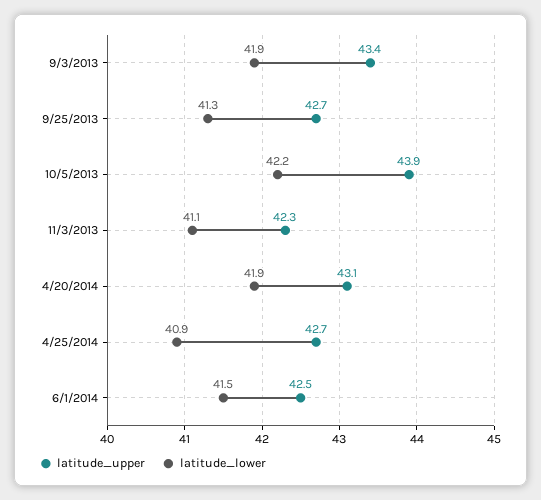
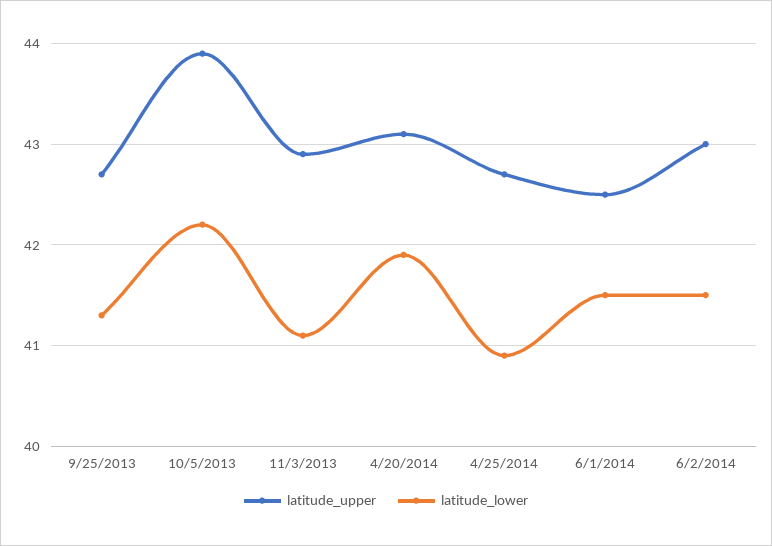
latitude_upper, 9/3/2013: 43.4 -> none
latitude_lower, 9/3/2013: 41.9 -> none
latitude_upper, 11/3/2013: 42.3 -> 42.9
latitude_upper, 6/2/2014: none -> 43
latitude_lower, 6/2/2014: none -> 41.5

